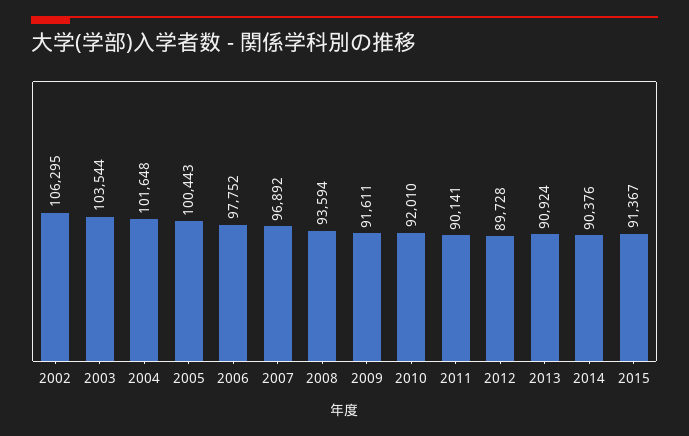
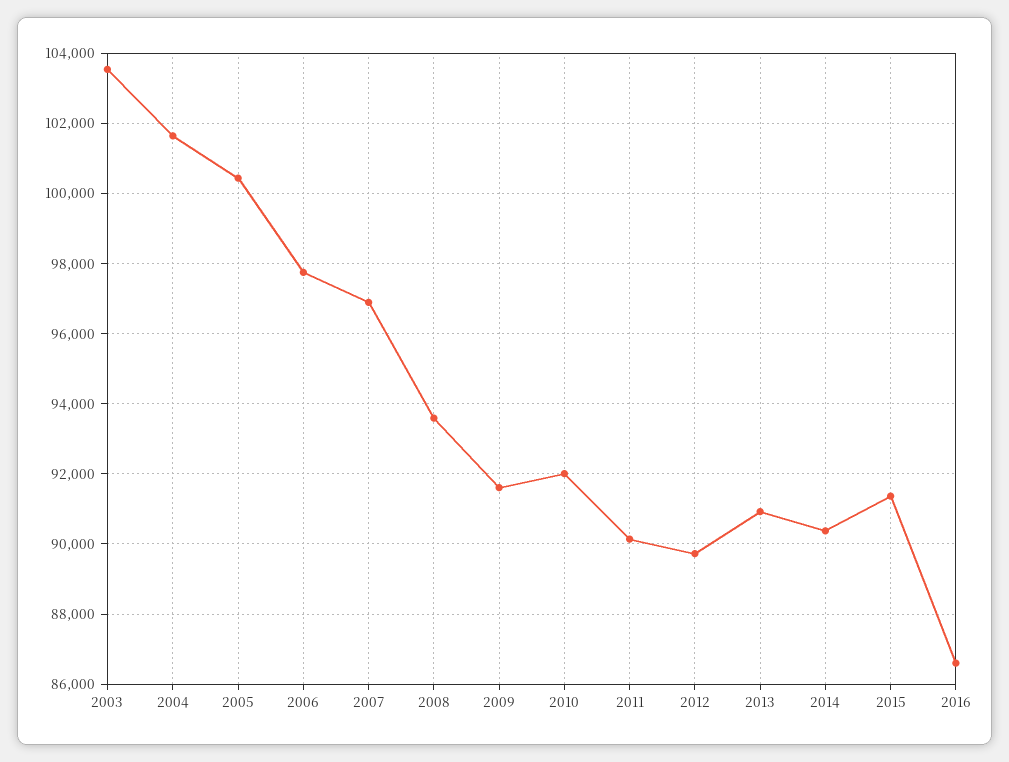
2002: 106295 -> none
2016: none -> 86600

